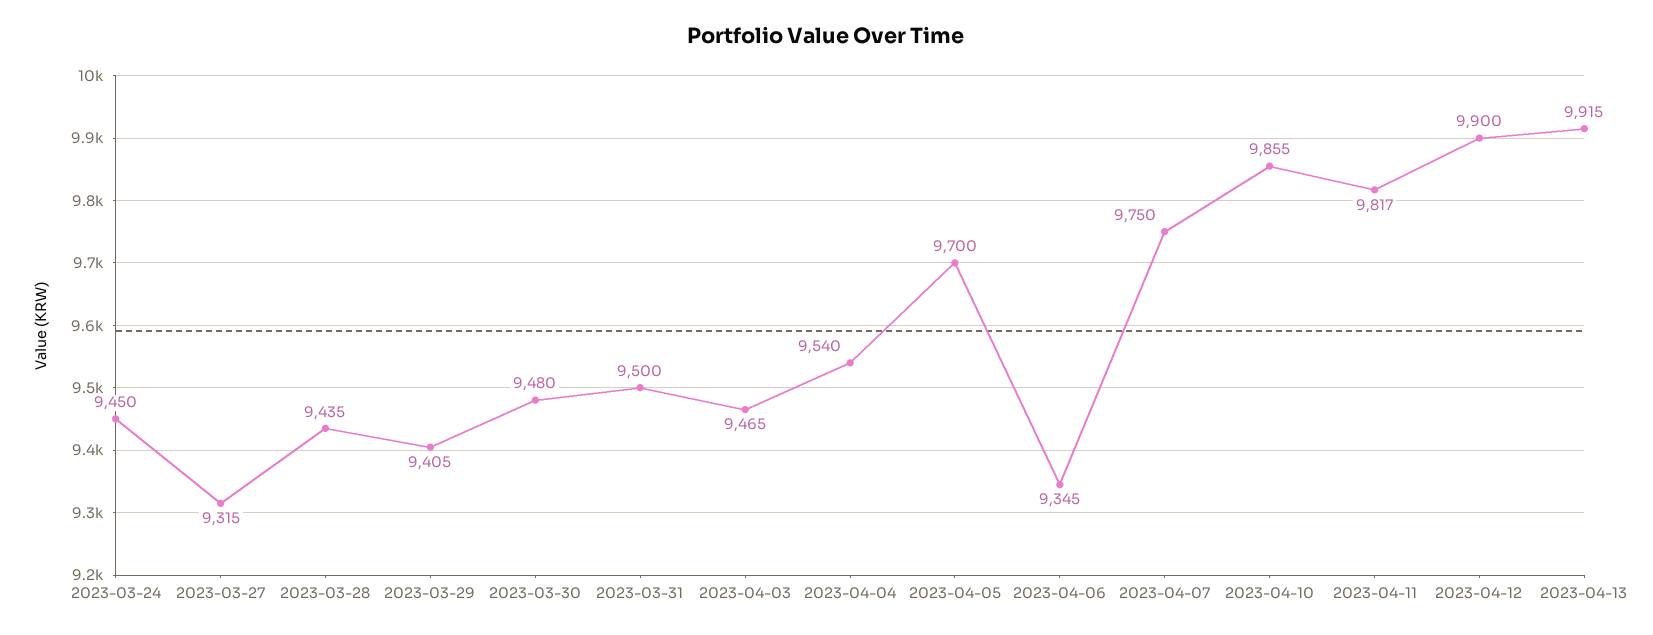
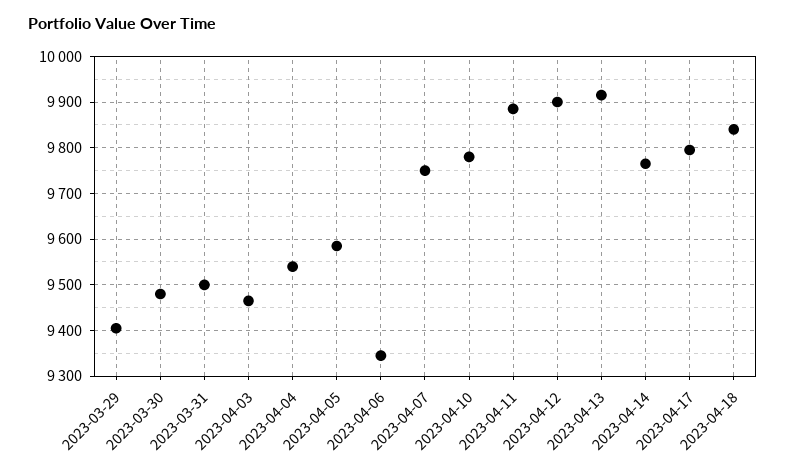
2023-03-24: 9450 -> none
2023-03-27: 9315 -> none
2023-03-28: 9435 -> none
2023-04-05: 9700 -> 9580
2023-04-10: 9855 -> 9780
2023-04-11: 9817 -> 9880
2023-04-14: none -> 9760
2023-04-17: none -> 9800
2023-04-18: none -> 9840

